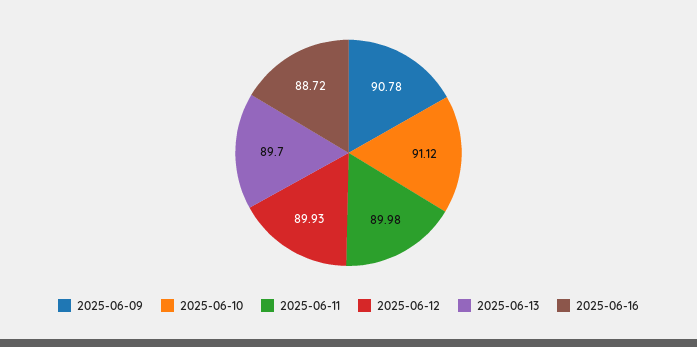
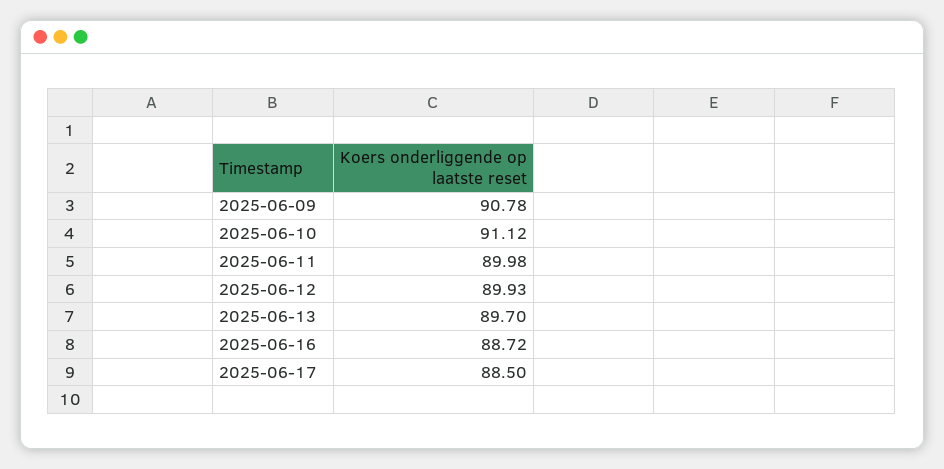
2025-06-17: none -> 88.5

